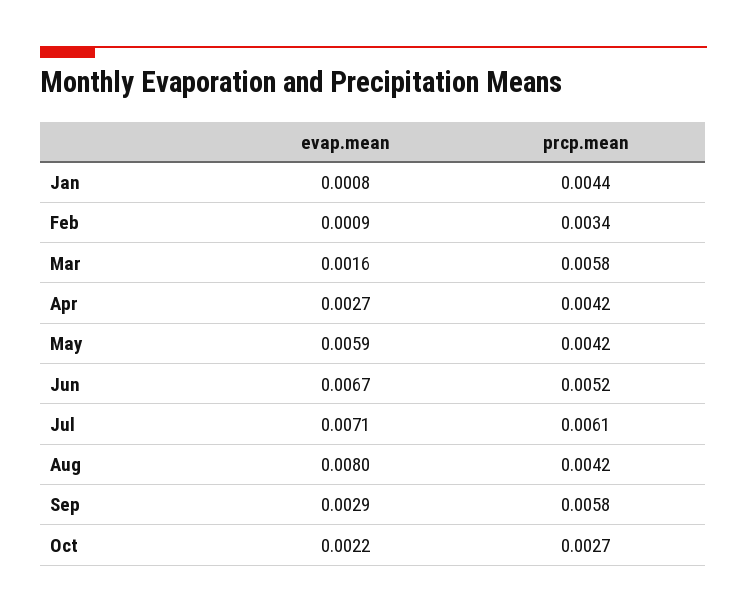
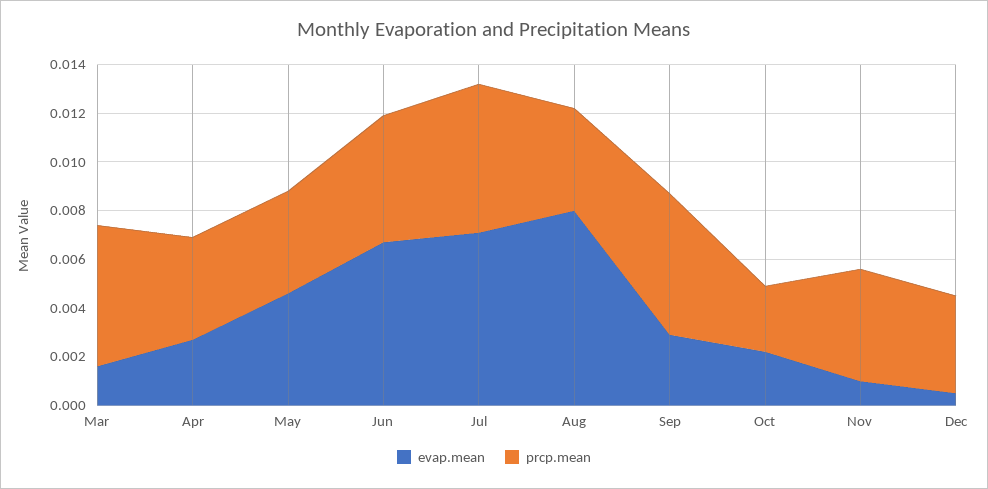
evap.mean, Jan: 0.0008 -> none
prcp.mean, Jan: 0.0044 -> none
evap.mean, Feb: 0.0009 -> none
prcp.mean, Feb: 0.0034 -> none
evap.mean, May: 0.0059 -> 0.0045
evap.mean, Nov: none -> 0.001
prcp.mean, Nov: none -> 0.0045
evap.mean, Dec: none -> 0.0005
prcp.mean, Dec: none -> 0.004

